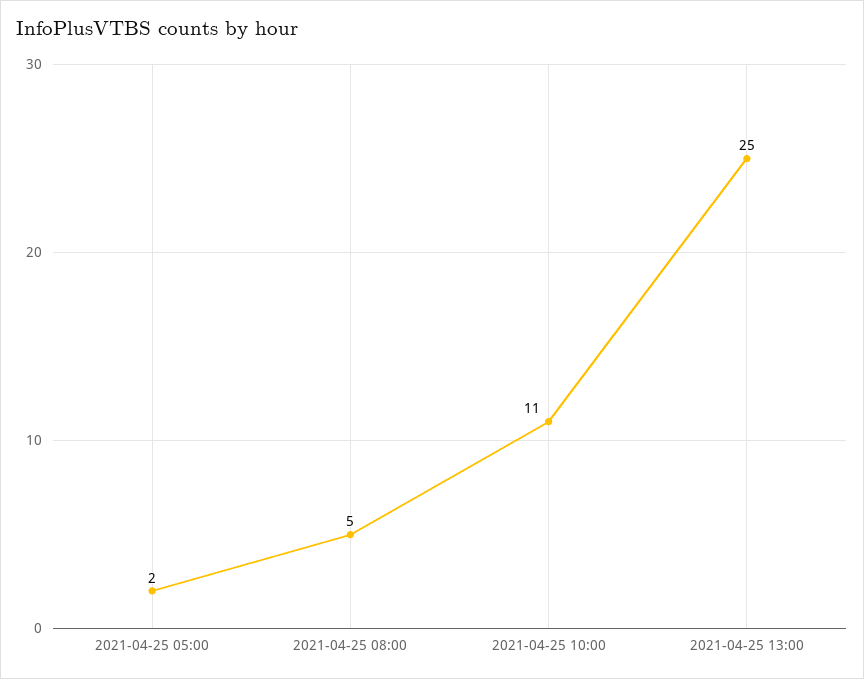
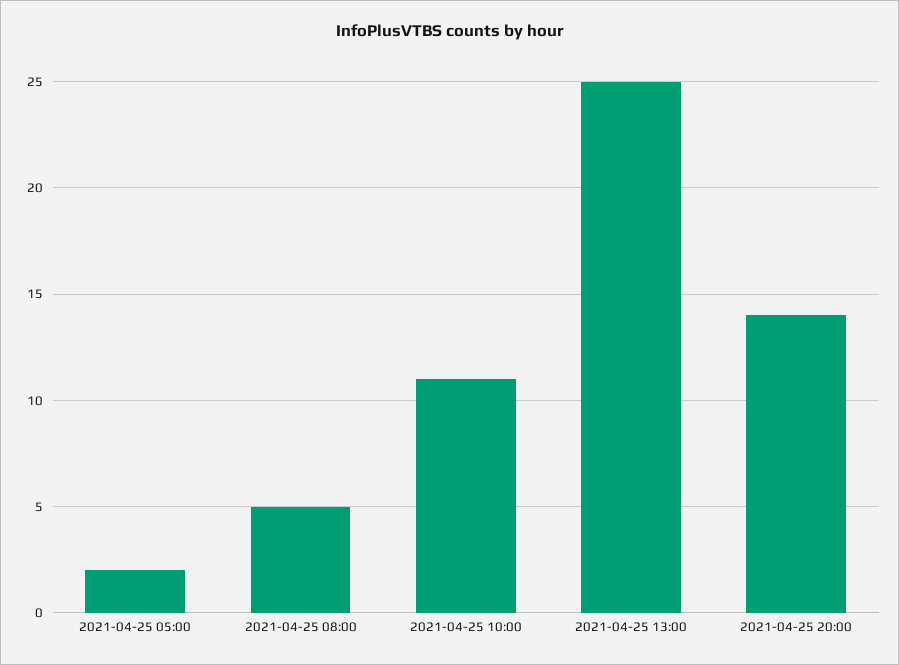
2021-04-25 20:00: none -> 14

